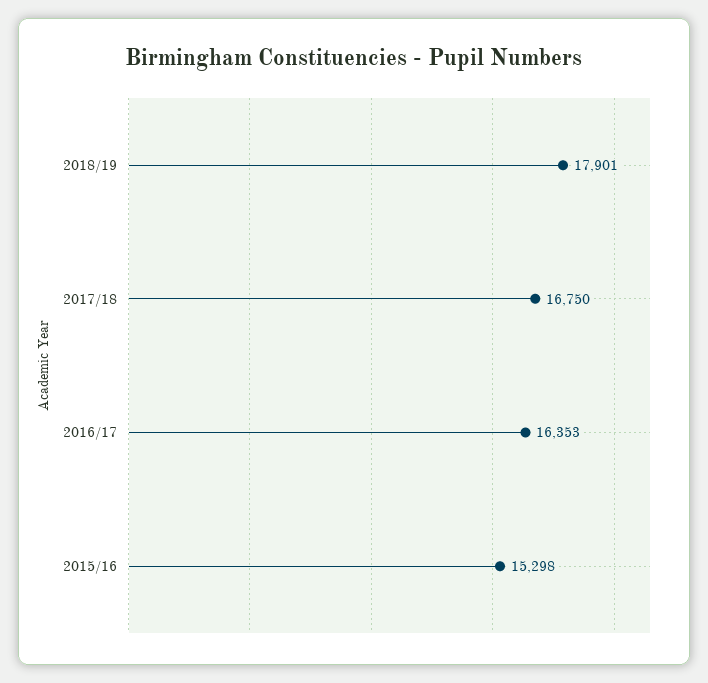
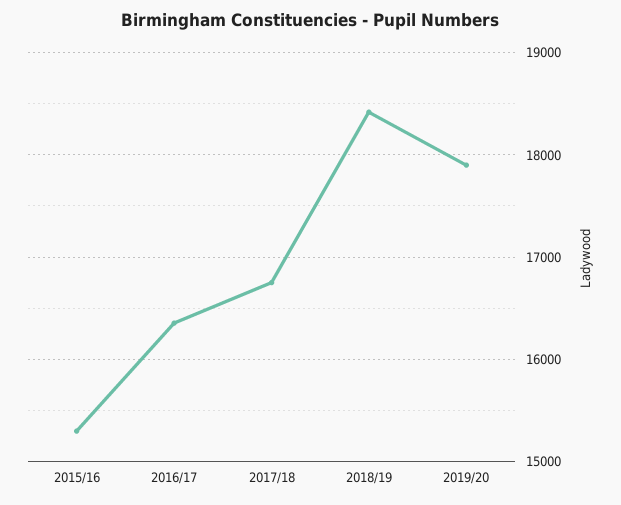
2018/19: 17901 -> 18400
2019/20: none -> 17900

